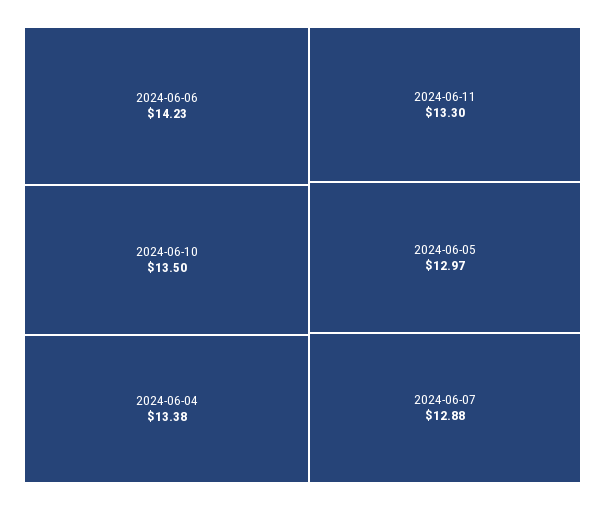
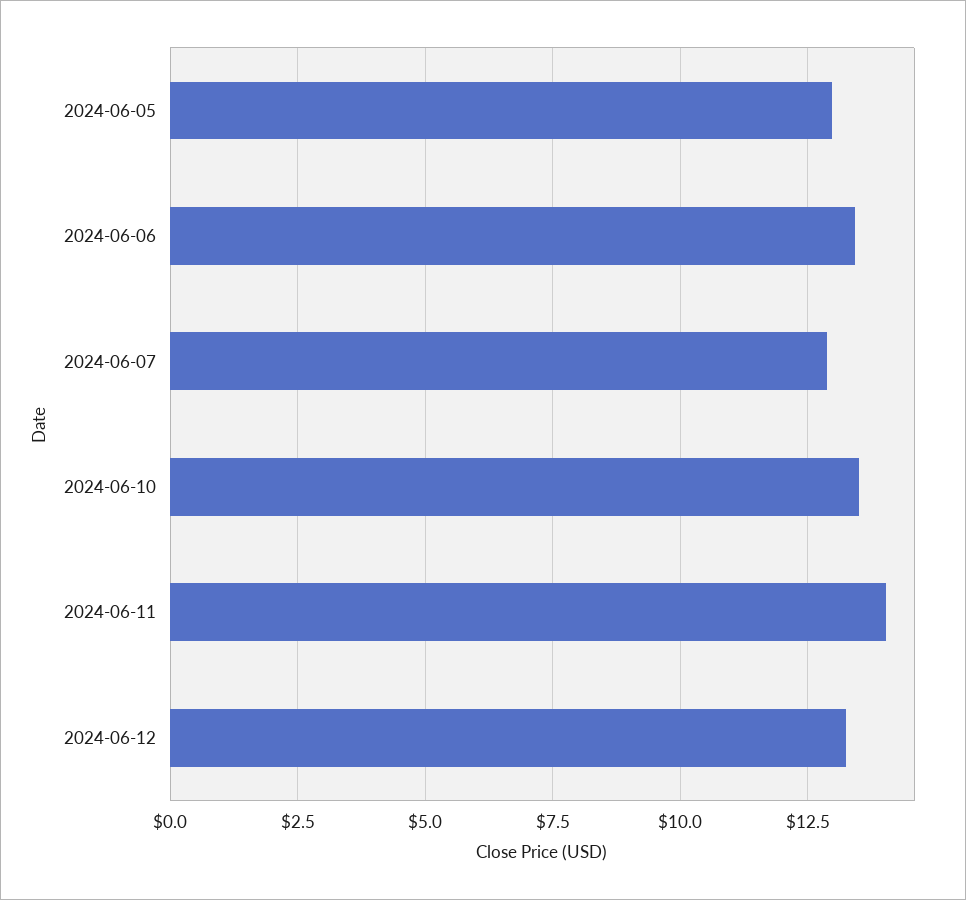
2024-06-06: 14.23 -> 13.5
2024-06-04: 13.38 -> none
2024-06-11: 13.3 -> 14
2024-06-12: none -> 13.25

